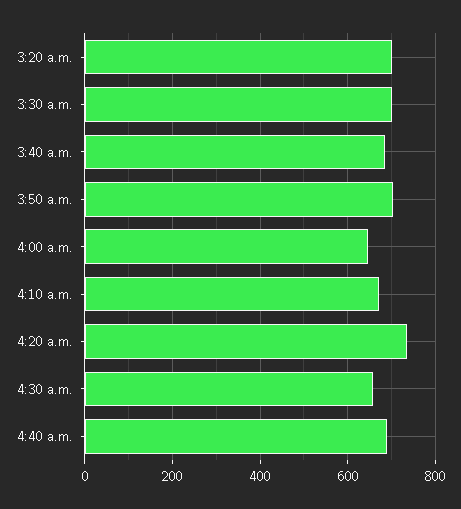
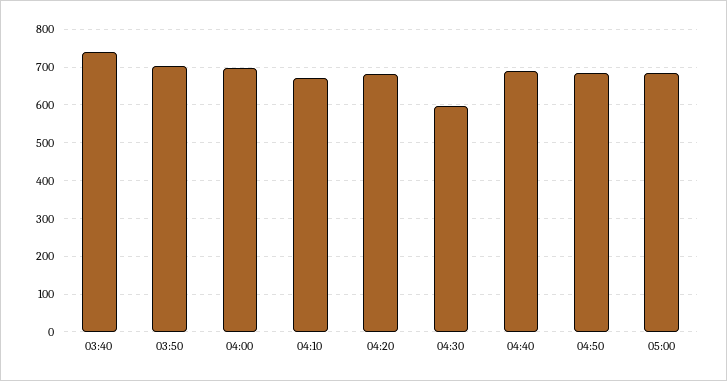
3:20 a.m.: 700 -> none
3:30 a.m.: 700 -> none
3:40 a.m.: 680 -> 740
4:00 a.m.: 640 -> 700
4:20 a.m.: 740 -> 680
4:30 a.m.: 660 -> 600
04:50: none -> 680
05:00: none -> 680

